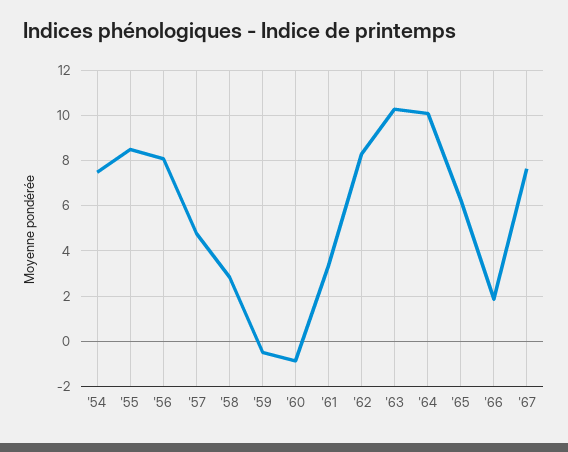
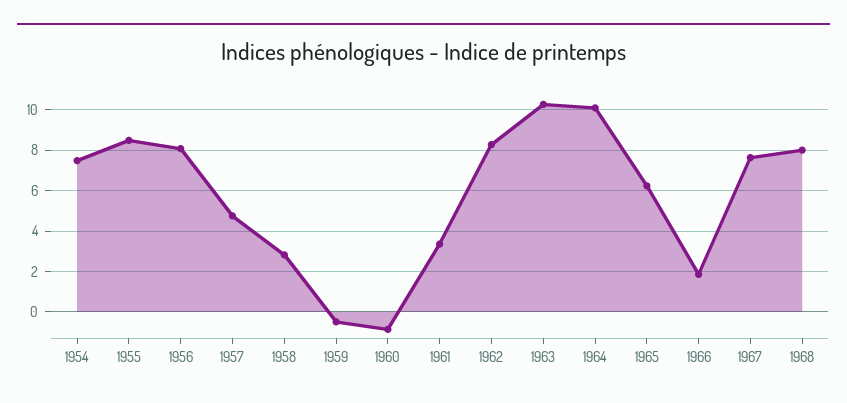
1968: none -> 8

